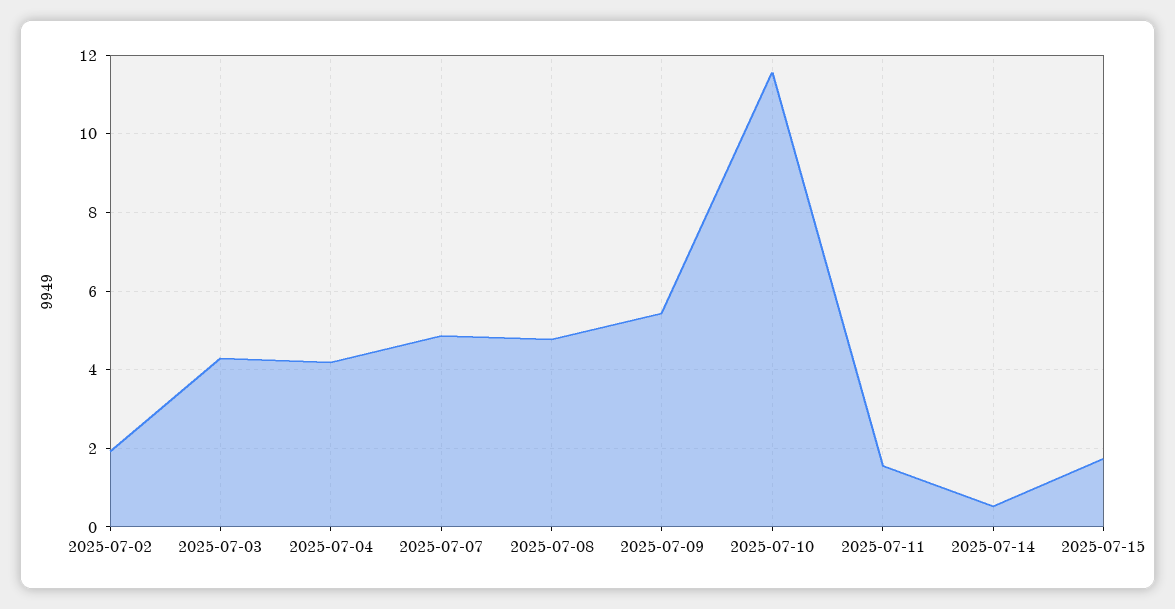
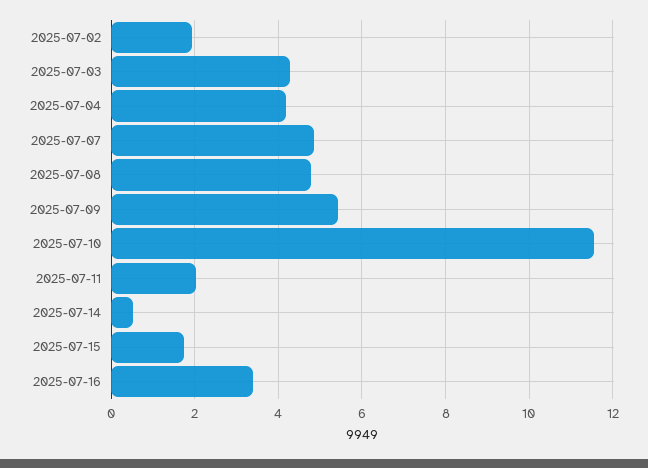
2025-07-11: 1.6 -> 2
2025-07-16: none -> 3.4

